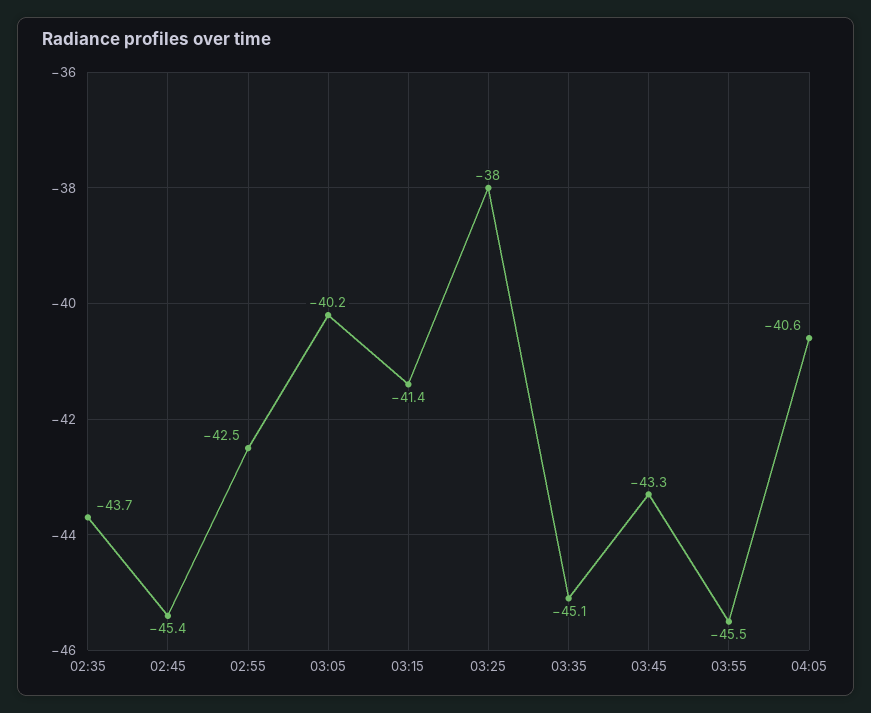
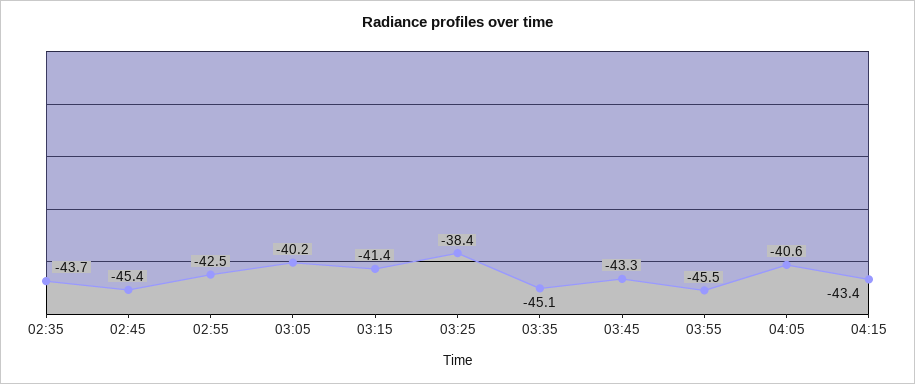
03:25: -38 -> -38.4
04:15: none -> -43.4

